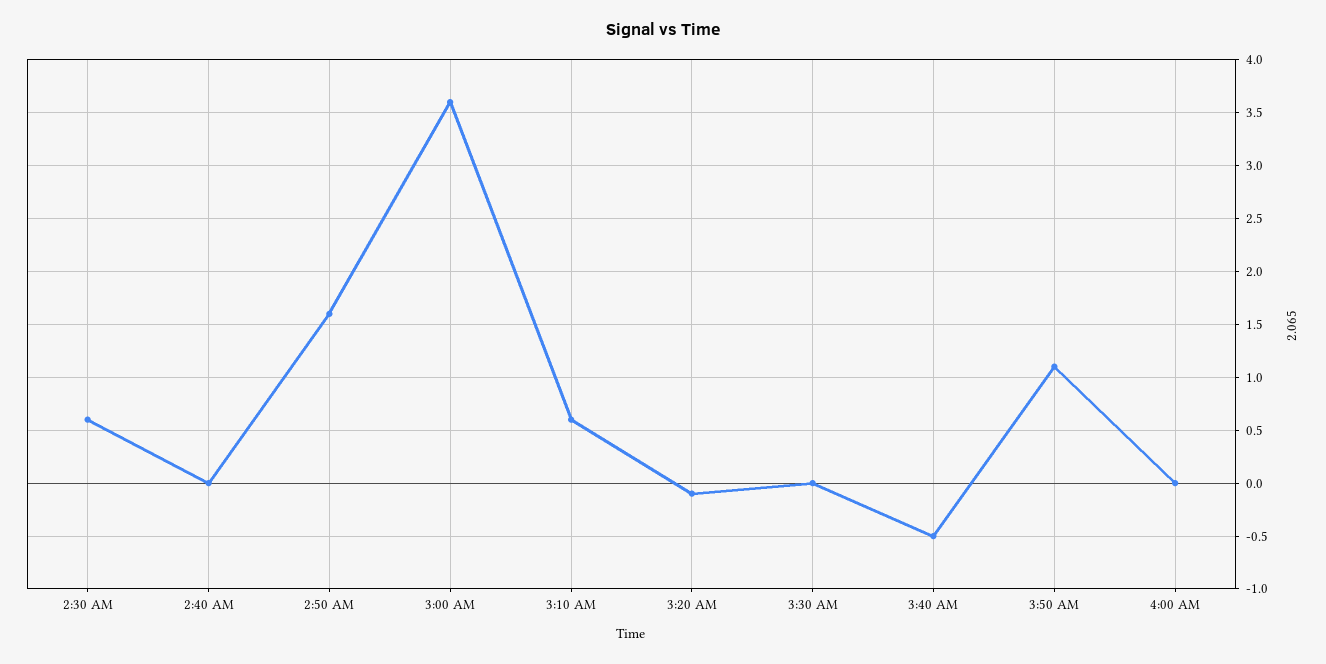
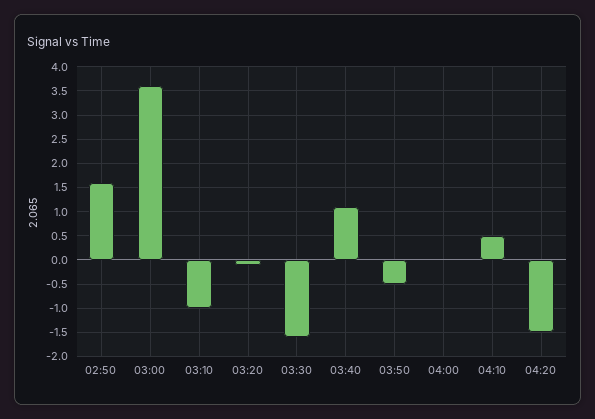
2:30 AM: 0.6 -> none
2:40 AM: 0 -> none
3:10 AM: 0.6 -> -1
3:30 AM: 0 -> -1.5
3:40 AM: -0.5 -> 1
3:50 AM: 1.1 -> -0.5
04:10: none -> 0.5
04:20: none -> -1.5

